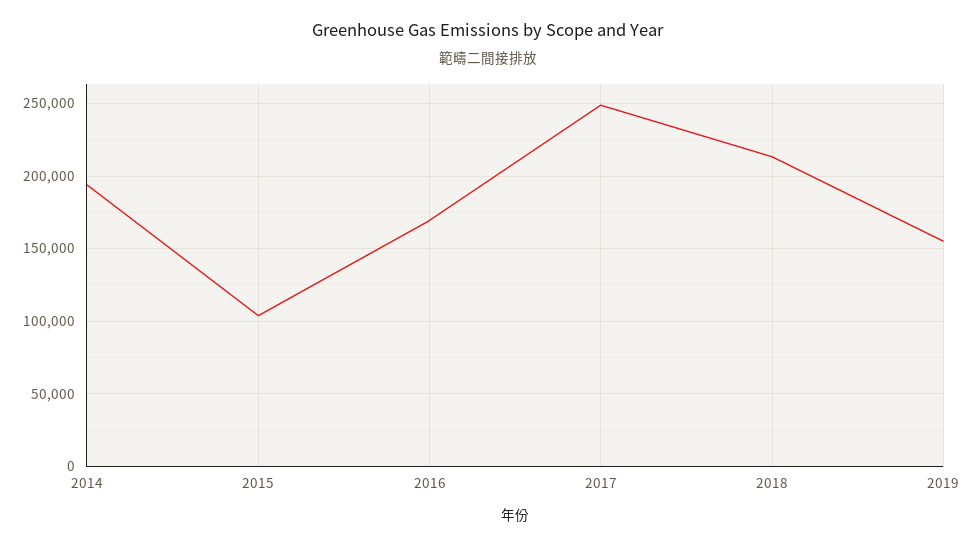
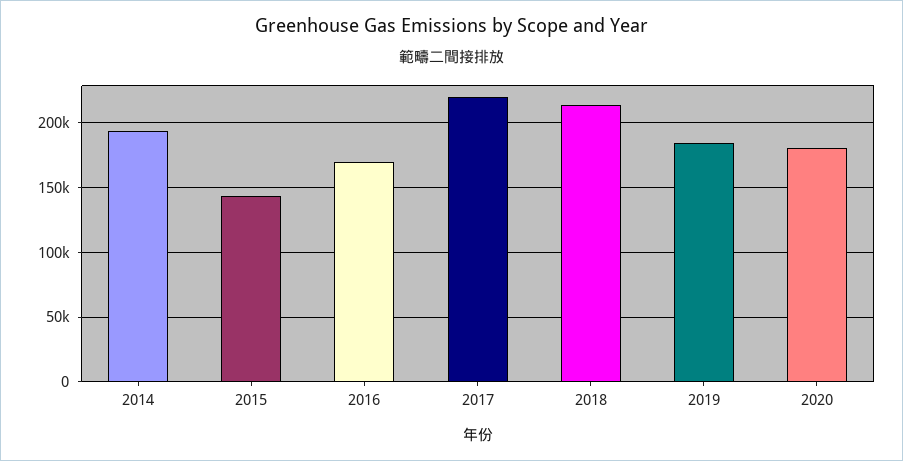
2015: 105000 -> 145000
2017: 250000 -> 220000
2019: 155000 -> 185000
2020: none -> 180000

